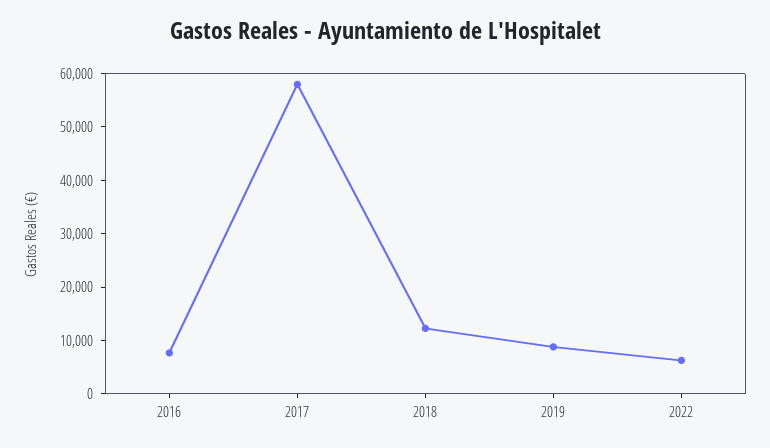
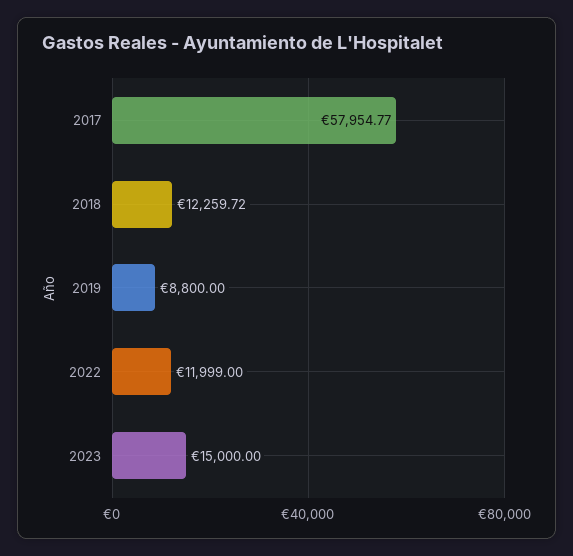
2016: 8000 -> none
2022: 6000 -> 11999
2023: none -> 15000

